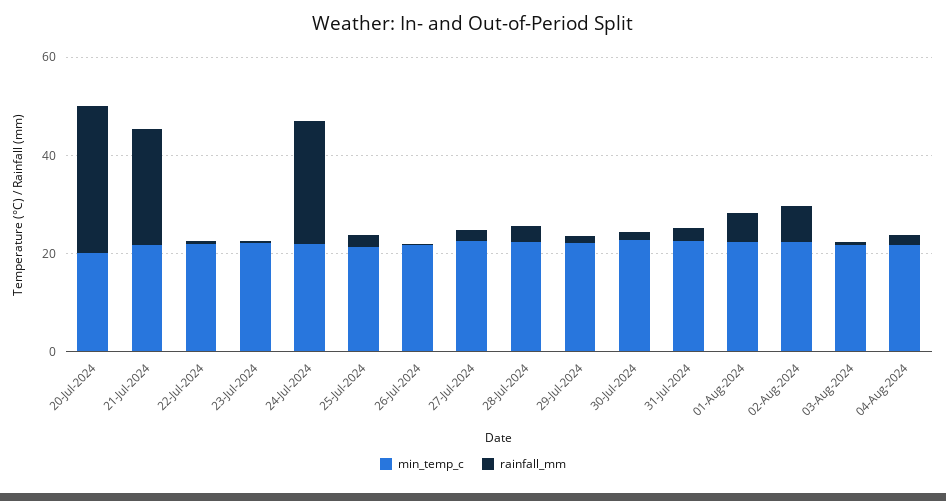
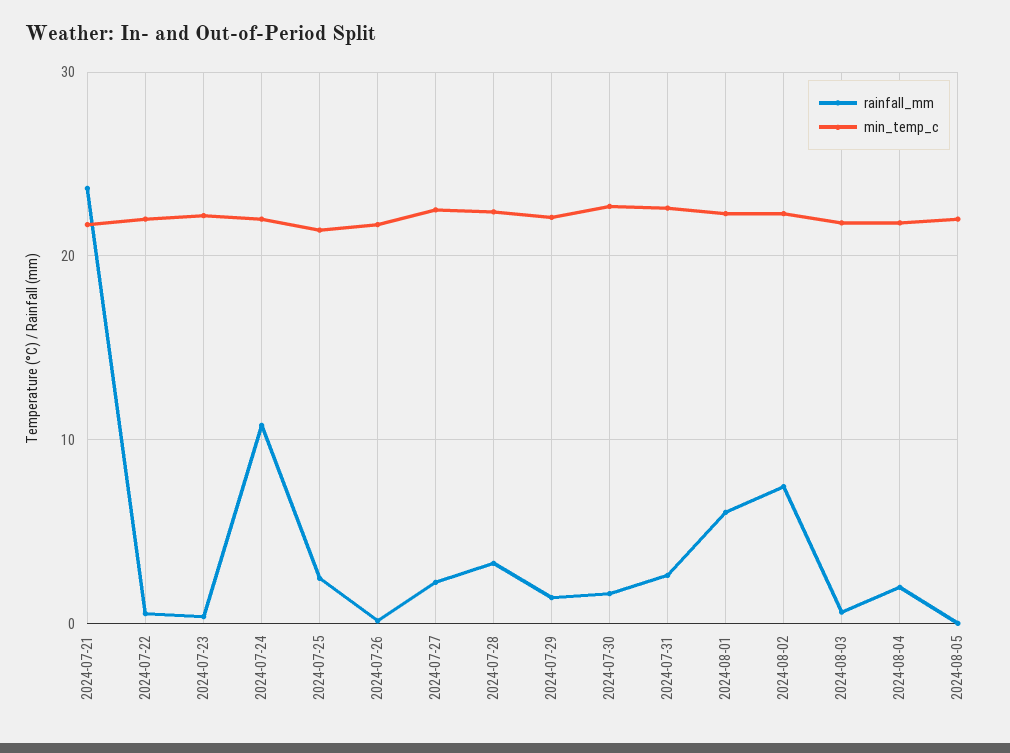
min_temp_c, 20-Jul-2024: 20 -> none
rainfall_mm, 20-Jul-2024: 30 -> none
rainfall_mm, 24-Jul-2024: 25 -> 11
rainfall_mm, 2024-08-05: none -> 0
min_temp_c, 2024-08-05: none -> 22

